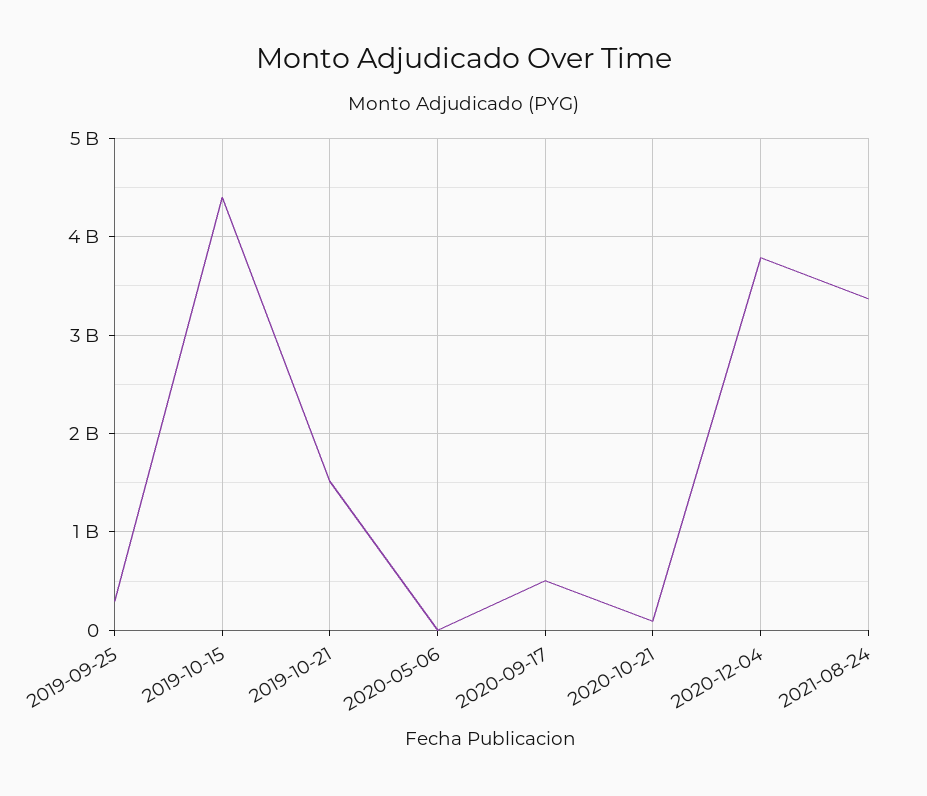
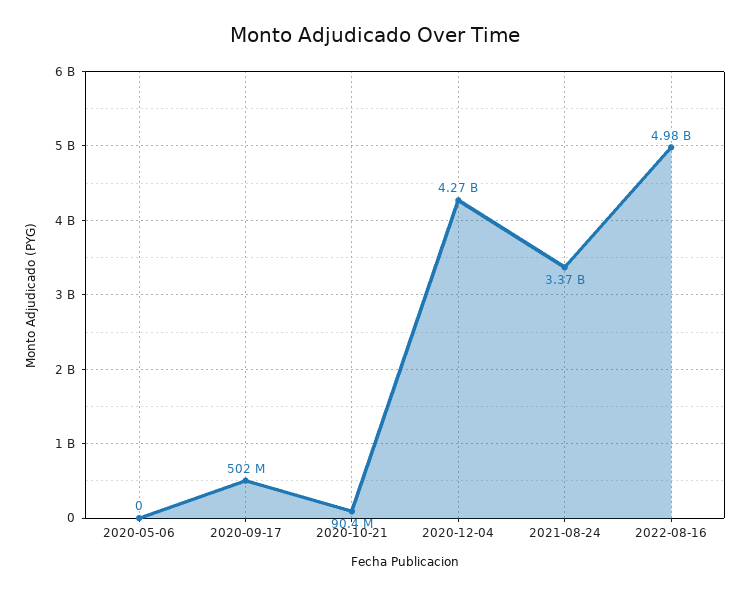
2019-09-25: 300000000 -> none
2019-10-15: 4400000000 -> none
2019-10-21: 1500000000 -> none
2020-12-04: 3800000000 -> 4270000000
2022-08-16: none -> 4980000000

